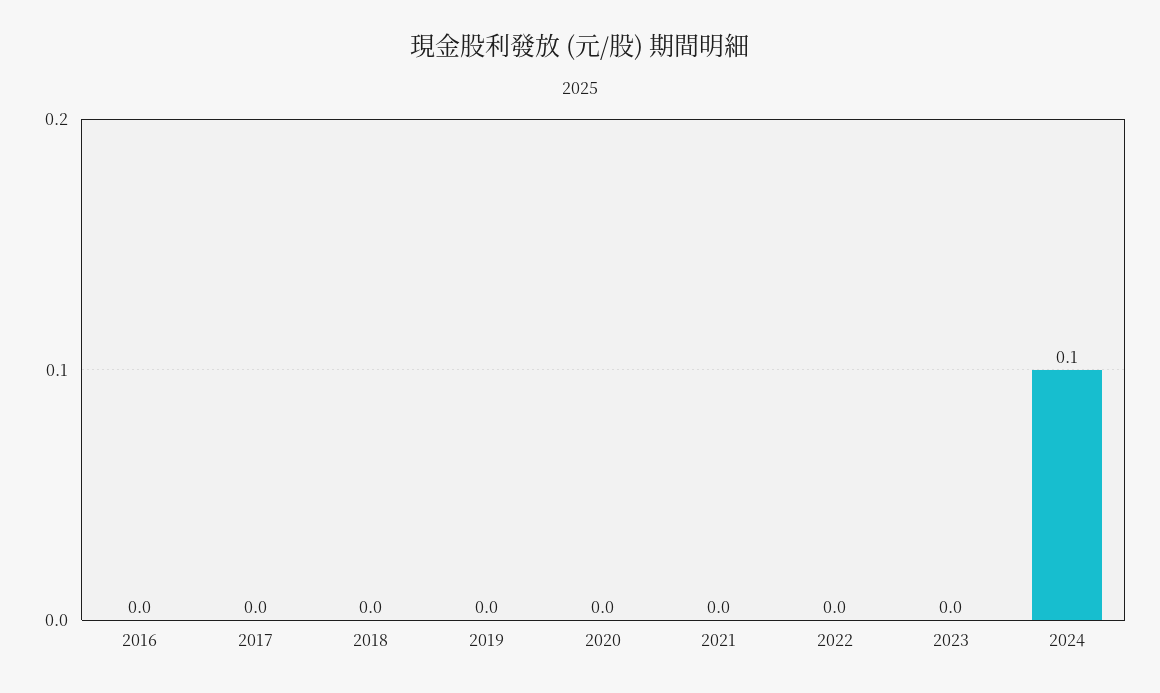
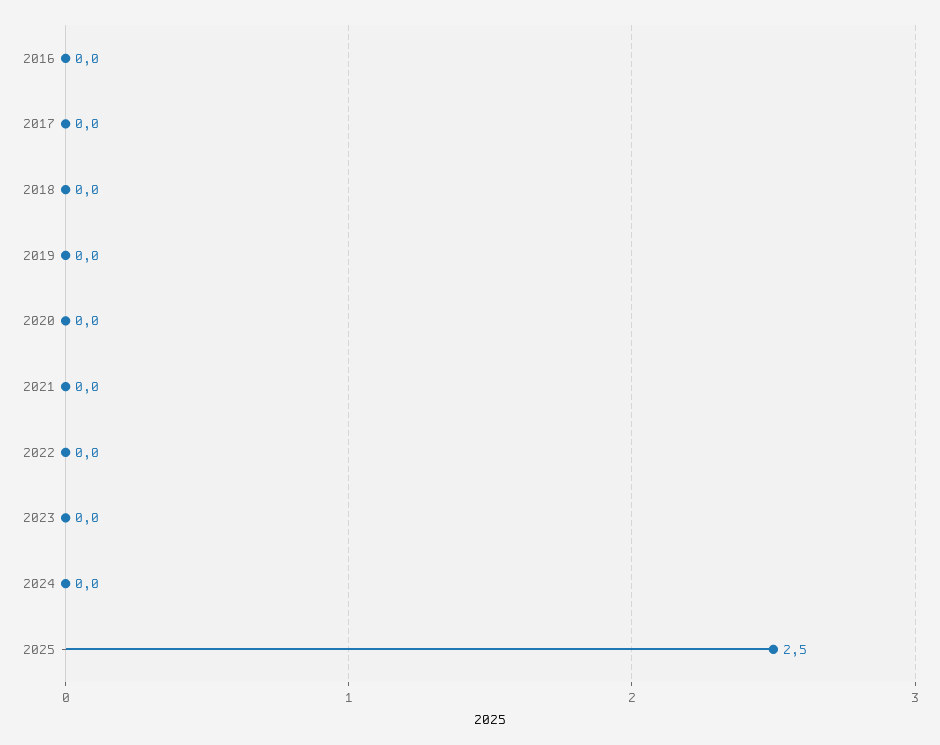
2024: 0.1 -> 0
2025: none -> 2.5

